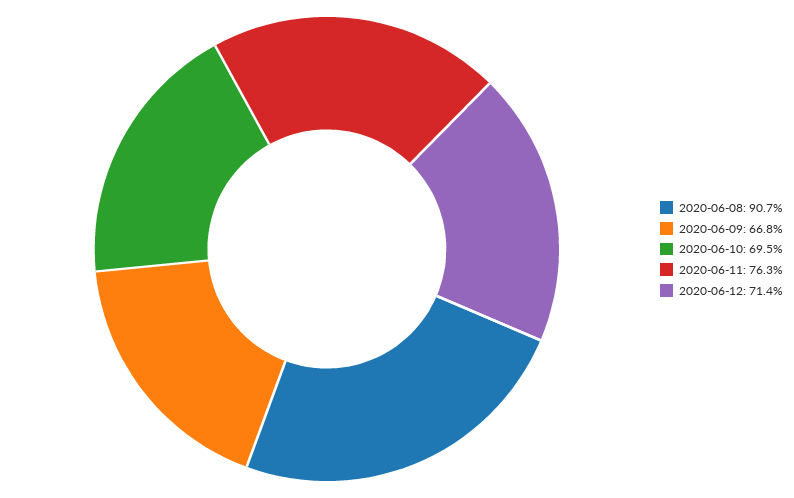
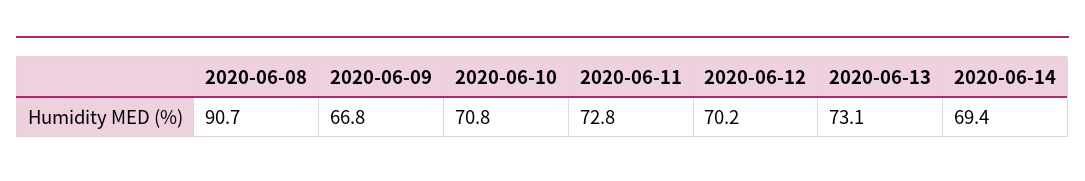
2020-06-10: 69.5 -> 70.8
2020-06-11: 76.3 -> 72.8
2020-06-12: 71.4 -> 70.2
2020-06-13: none -> 73.1
2020-06-14: none -> 69.4

